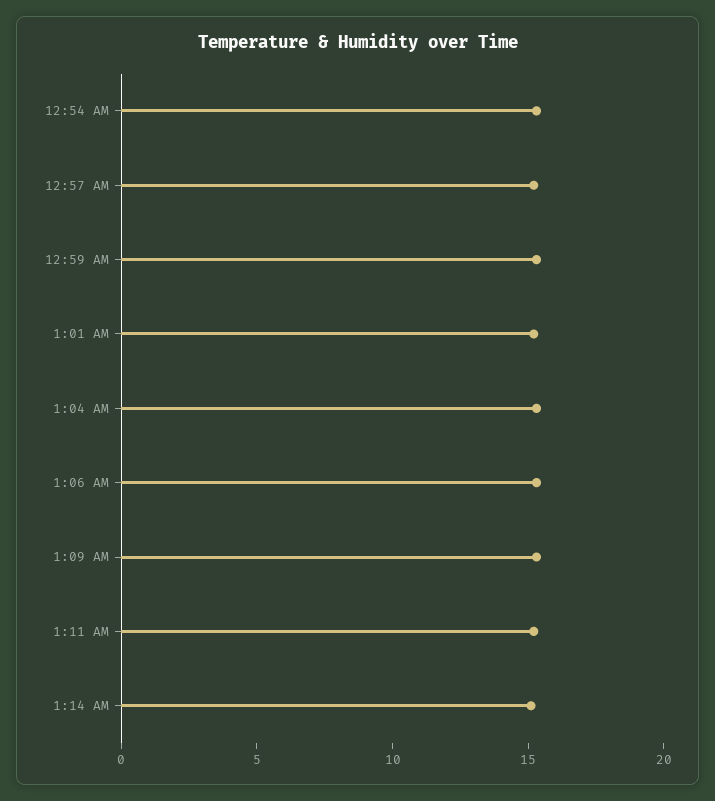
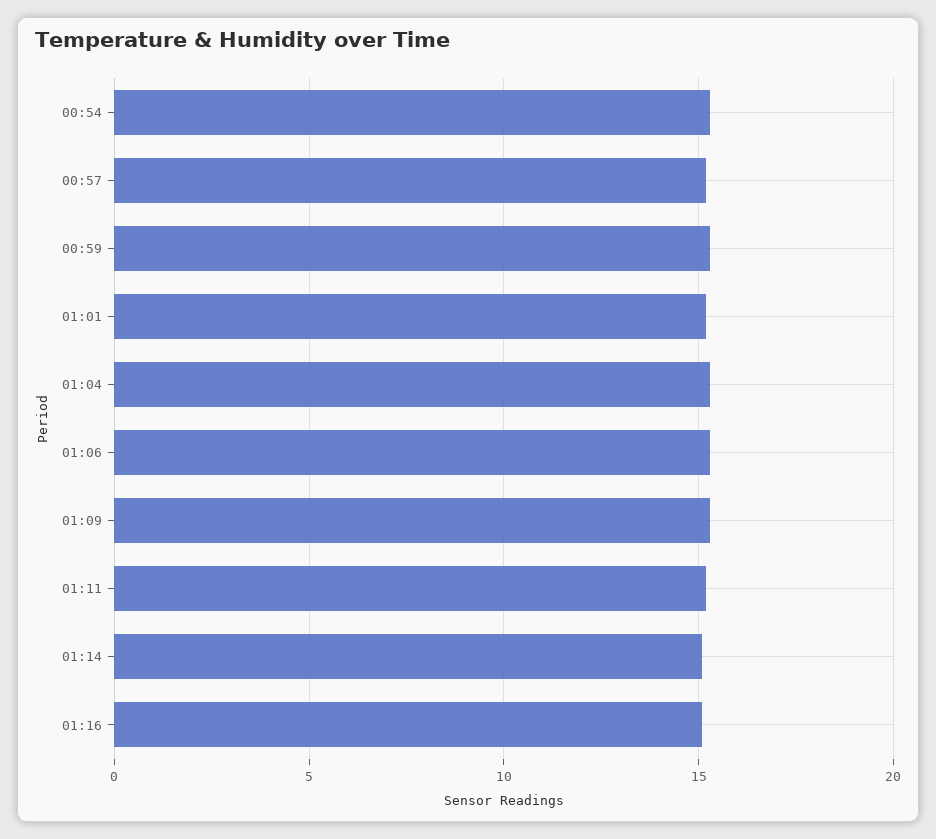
01:16: none -> 15

